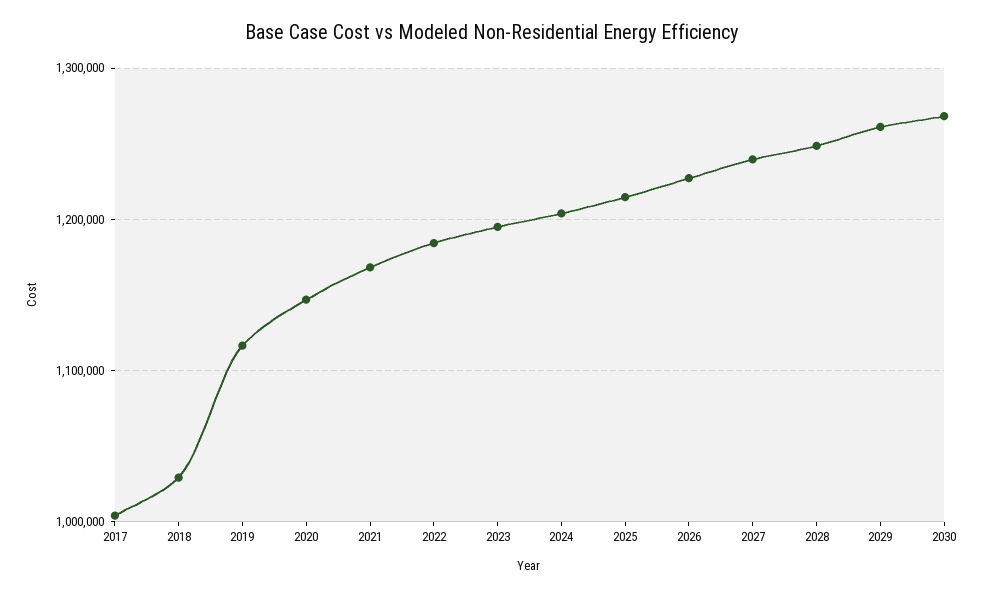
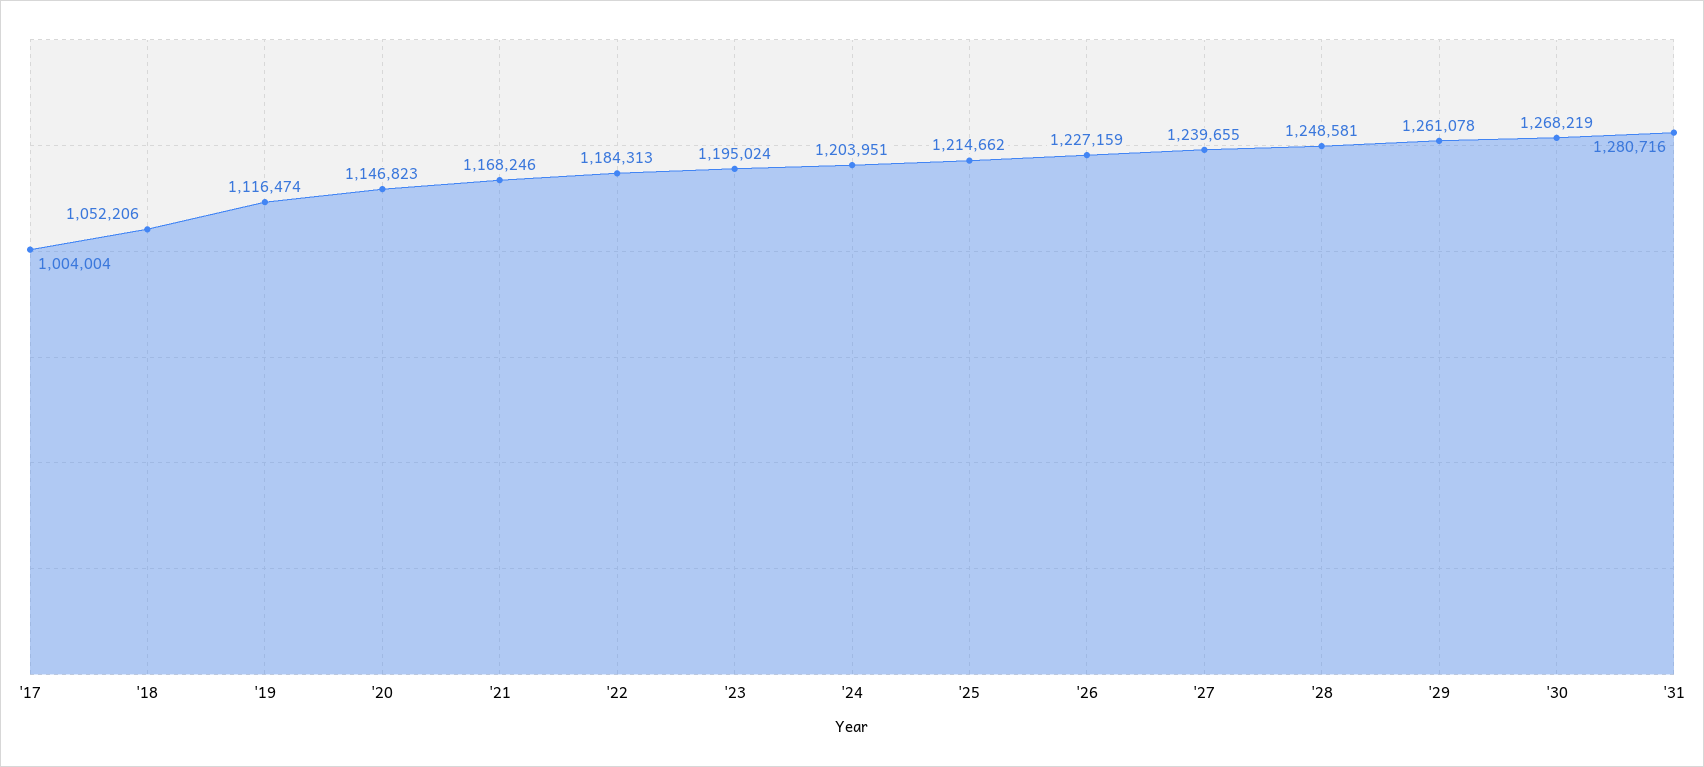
2018: 1030000 -> 1052206
'31: none -> 1280716

